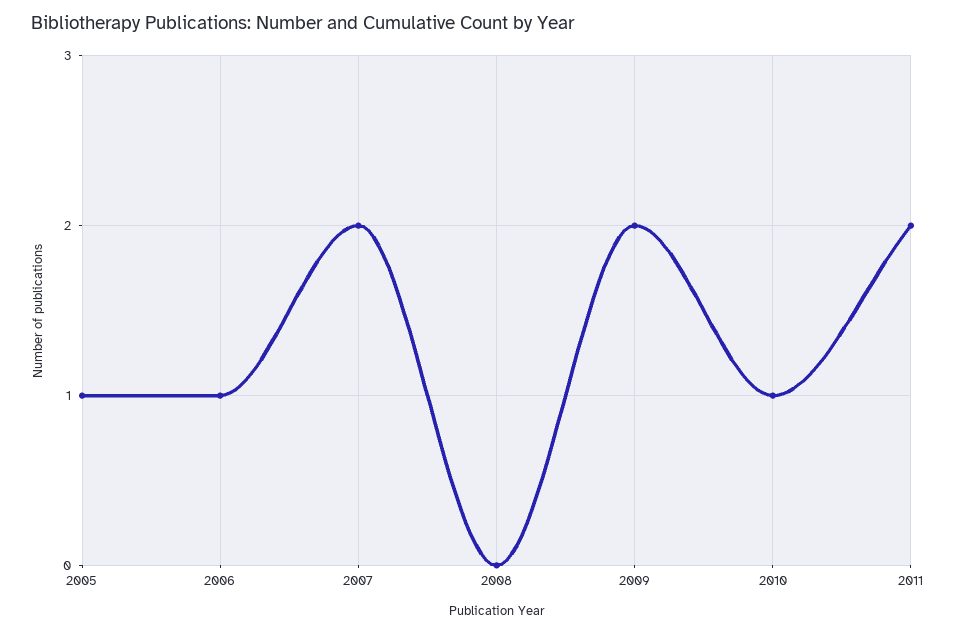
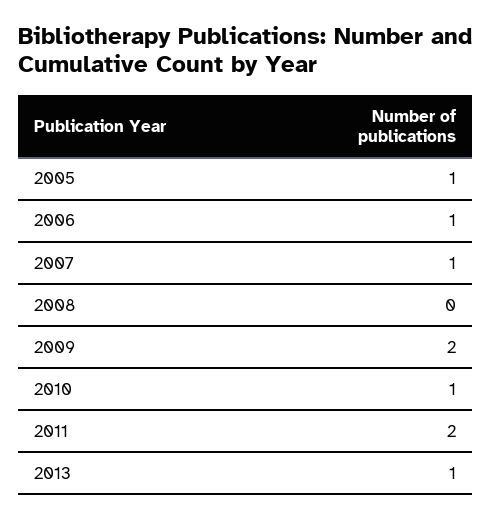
2007: 2 -> 1
2013: none -> 1

